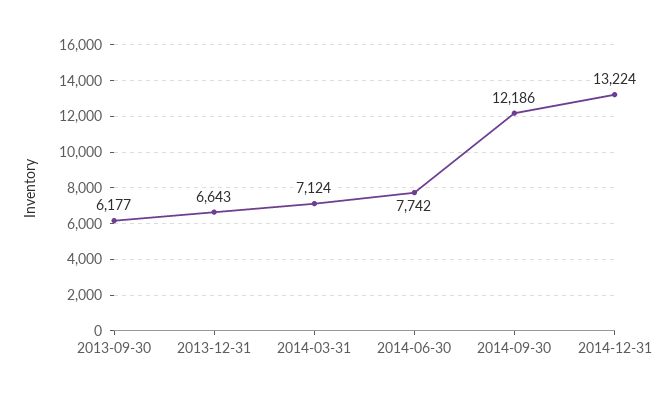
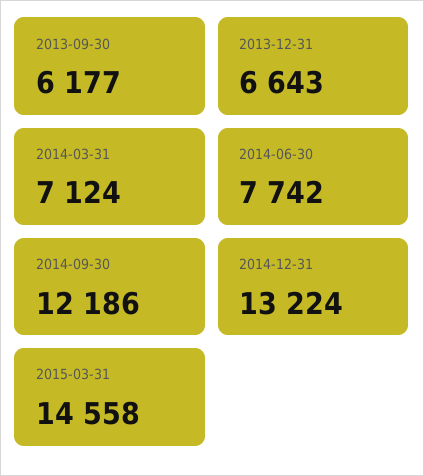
2015-03-31: none -> 14558

